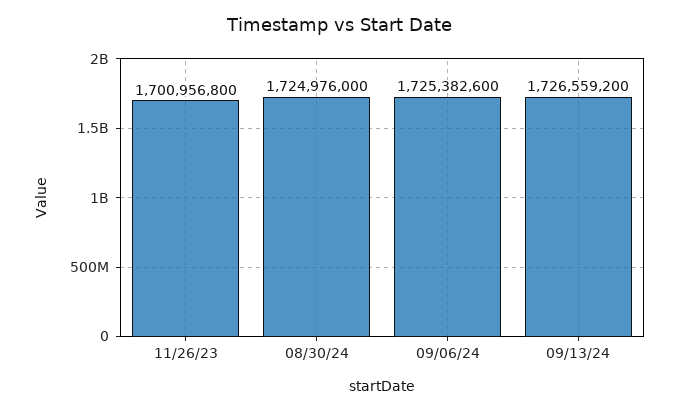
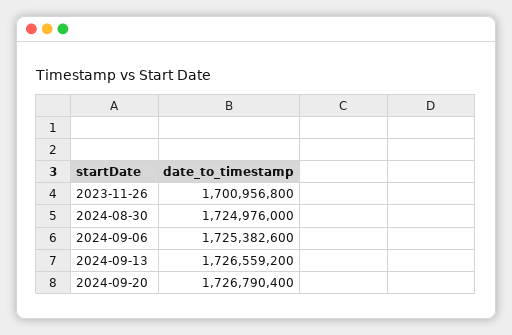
2024-09-20: none -> 1726790400

